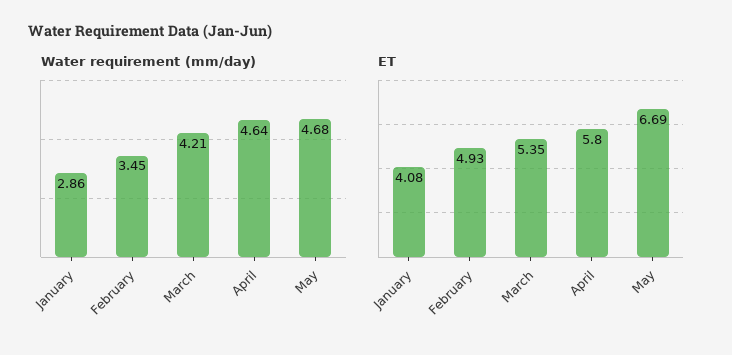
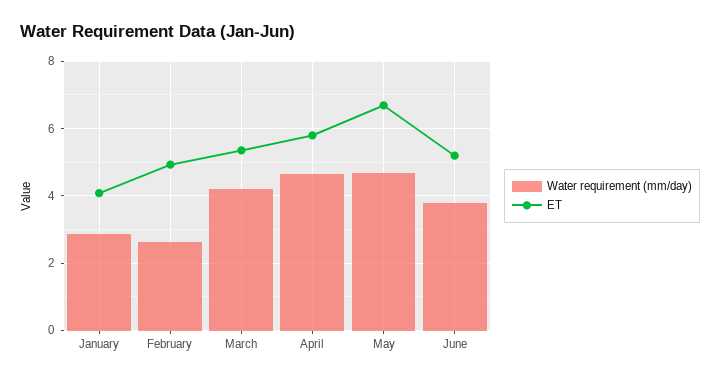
Water requirement (mm/day), February: 3.45 -> 2.6
Water requirement (mm/day), June: none -> 3.8
ET, June: none -> 5.2

